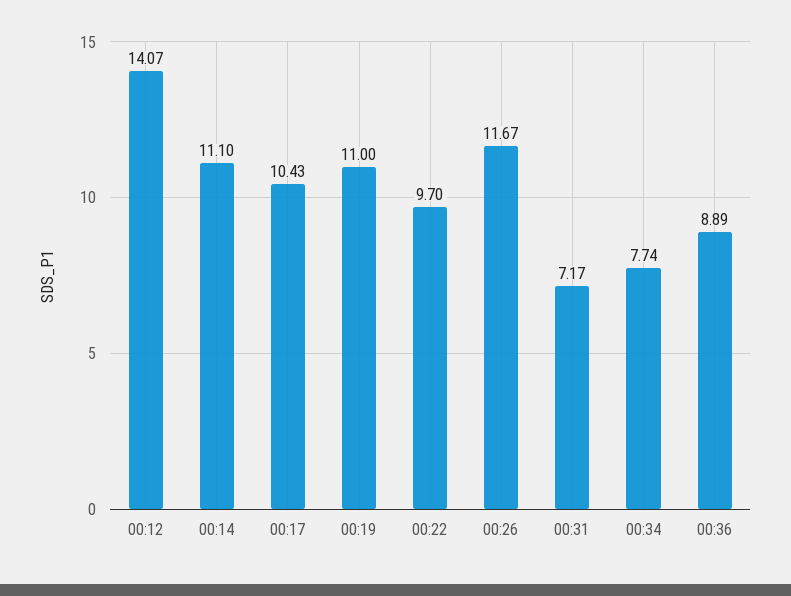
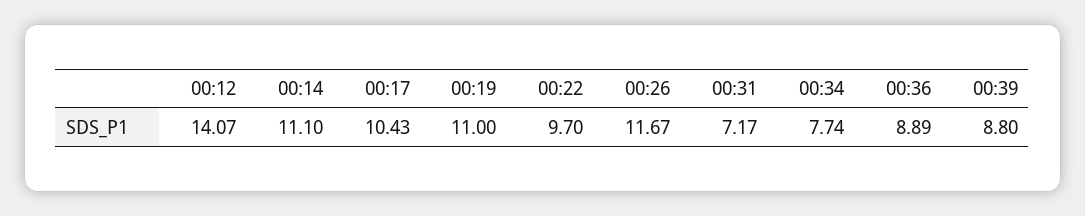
00:39: none -> 8.8

